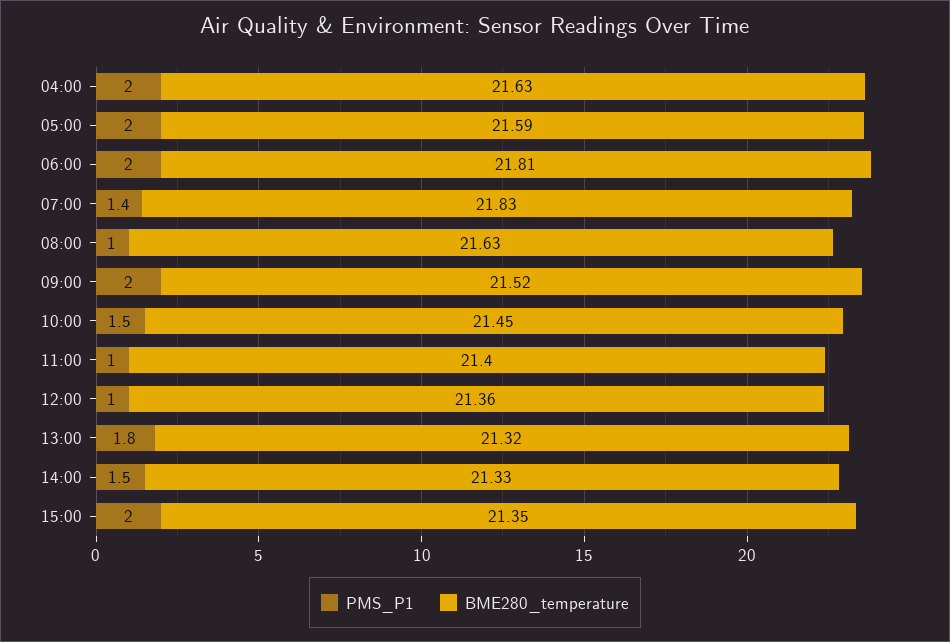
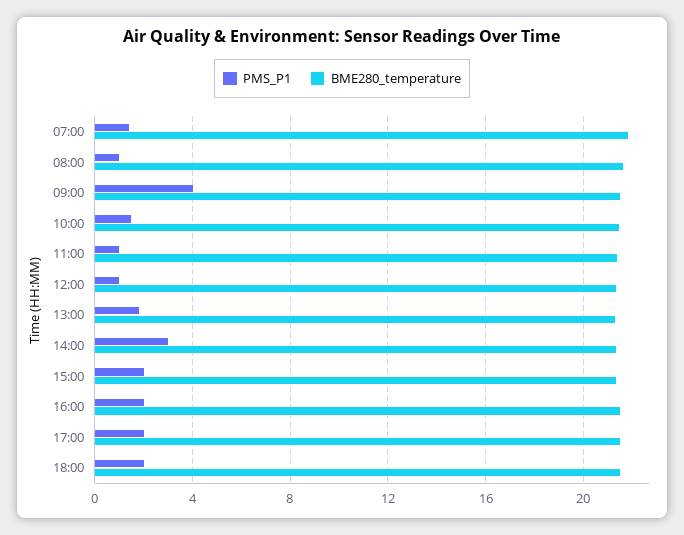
PMS_P1, 04:00: 2 -> none
BME280_temperature, 04:00: 21.63 -> none
PMS_P1, 05:00: 2 -> none
BME280_temperature, 05:00: 21.59 -> none
PMS_P1, 06:00: 2 -> none
BME280_temperature, 06:00: 21.81 -> none
PMS_P1, 09:00: 2 -> 4
PMS_P1, 14:00: 1.5 -> 3
PMS_P1, 16:00: none -> 2
BME280_temperature, 16:00: none -> 21.5
PMS_P1, 17:00: none -> 2
BME280_temperature, 17:00: none -> 21.5
PMS_P1, 18:00: none -> 2
BME280_temperature, 18:00: none -> 21.5

